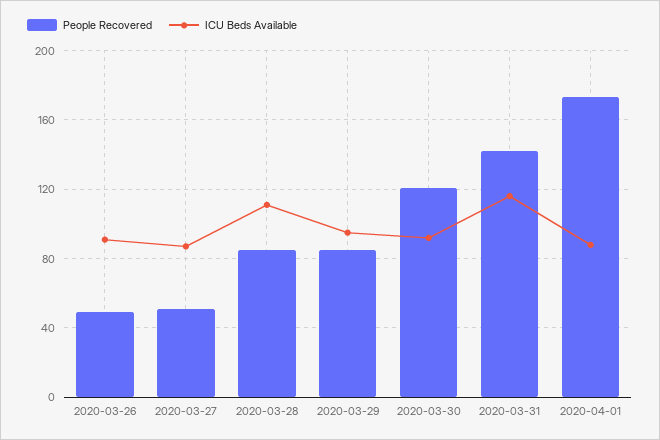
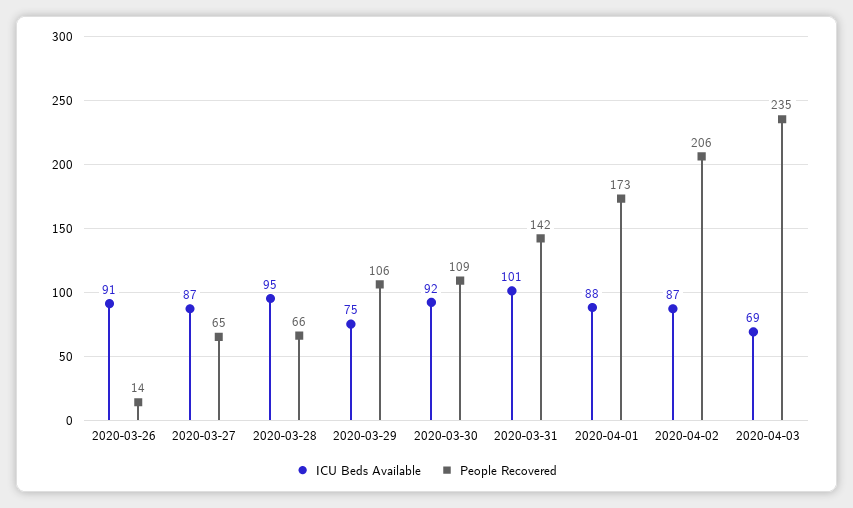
People Recovered, 2020-03-26: 50 -> 14
People Recovered, 2020-03-27: 50 -> 65
People Recovered, 2020-03-28: 85 -> 66
ICU Beds Available, 2020-03-28: 110 -> 95
People Recovered, 2020-03-29: 85 -> 106
ICU Beds Available, 2020-03-29: 95 -> 75
People Recovered, 2020-03-30: 120 -> 109
ICU Beds Available, 2020-03-31: 115 -> 101
ICU Beds Available, 2020-04-02: none -> 87
People Recovered, 2020-04-02: none -> 206
ICU Beds Available, 2020-04-03: none -> 69
People Recovered, 2020-04-03: none -> 235

